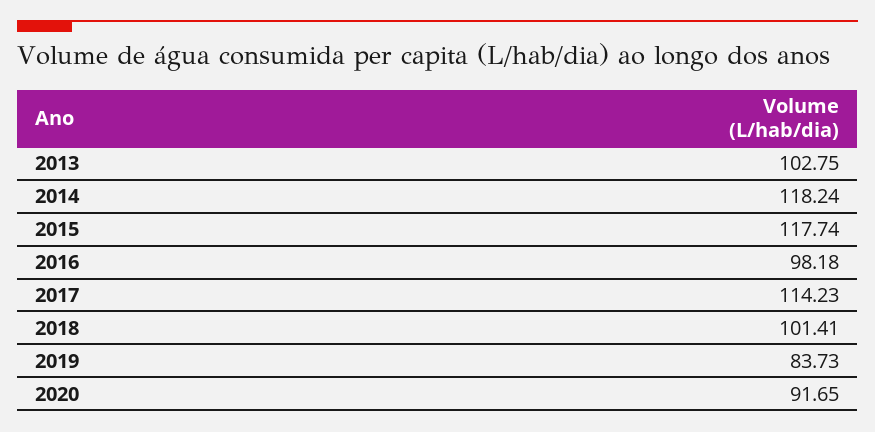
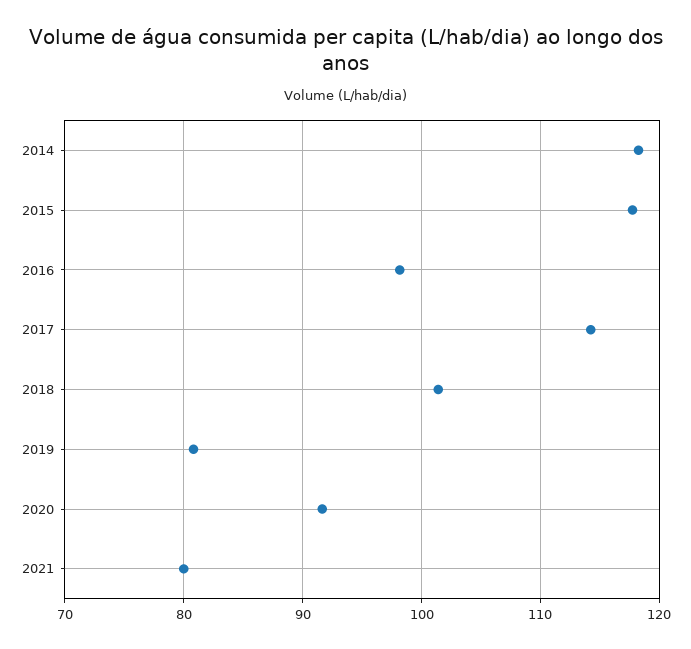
2013: 102.75 -> none
2019: 83.73 -> 81
2021: none -> 80

